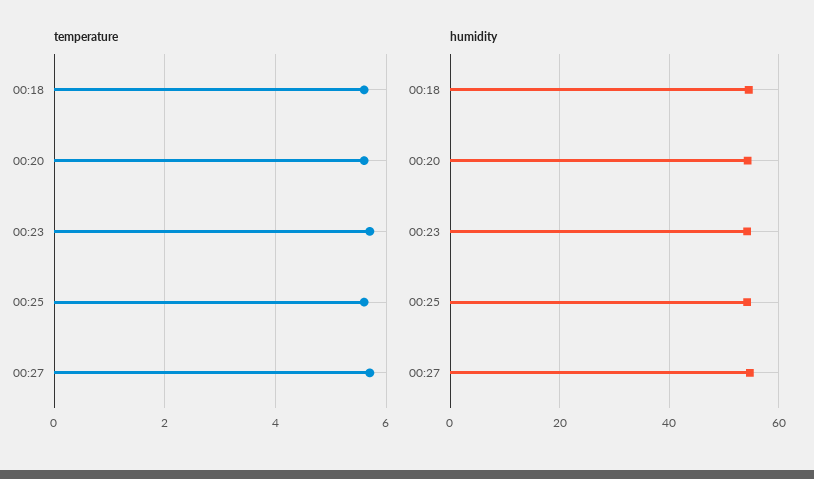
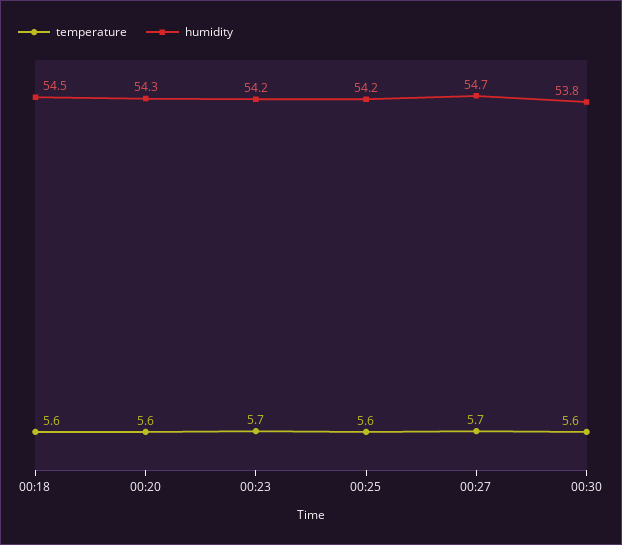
temperature, 00:30: none -> 5.6
humidity, 00:30: none -> 53.8

